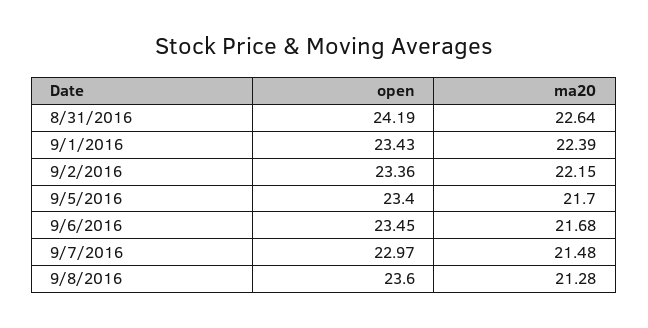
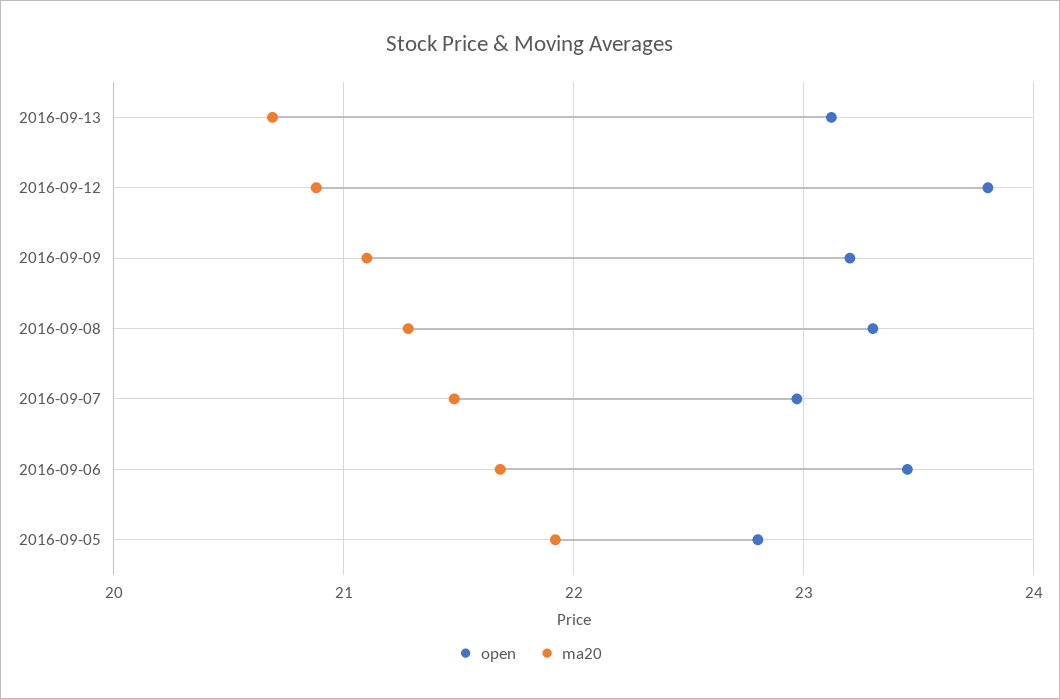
open, 8/31/2016: 24.19 -> none
ma20, 8/31/2016: 22.64 -> none
open, 9/1/2016: 23.43 -> none
ma20, 9/1/2016: 22.39 -> none
open, 9/2/2016: 23.36 -> none
ma20, 9/2/2016: 22.15 -> none
open, 9/5/2016: 23.4 -> 22.8
ma20, 9/5/2016: 21.7 -> 21.9
open, 9/8/2016: 23.6 -> 23.3
open, 2016-09-13: none -> 23.1
ma20, 2016-09-13: none -> 20.7
open, 2016-09-12: none -> 23.8
ma20, 2016-09-12: none -> 20.9
open, 2016-09-09: none -> 23.2
ma20, 2016-09-09: none -> 21.1

